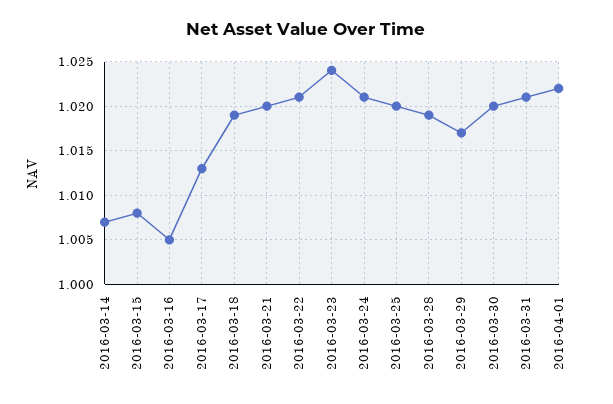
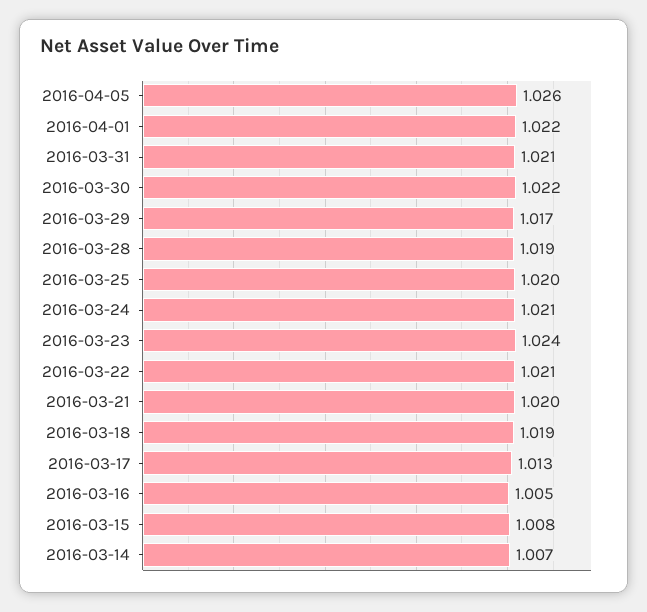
2016-03-30: 1.02 -> 1.022
2016-04-05: none -> 1.026

